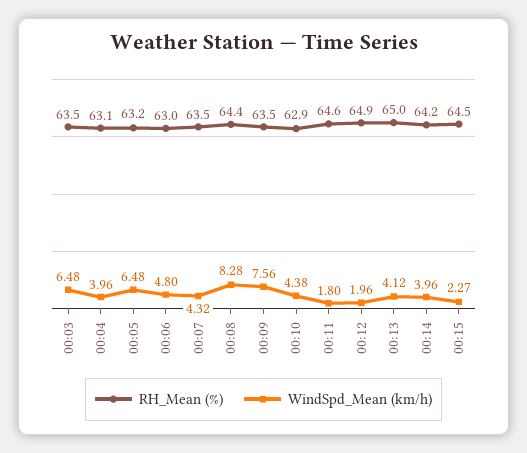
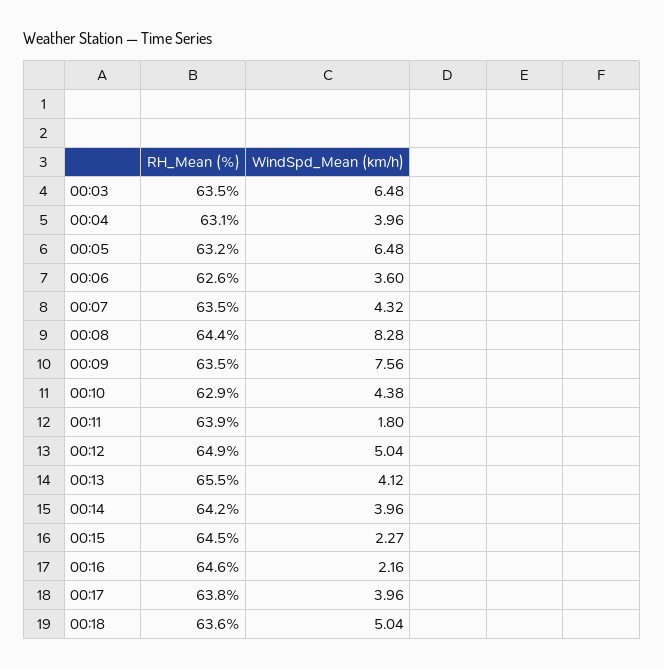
RH_Mean (%), 00:06: 63 -> 62.6
WindSpd_Mean (km/h), 00:06: 4.8 -> 3.6
RH_Mean (%), 00:11: 64.6 -> 63.9
WindSpd_Mean (km/h), 00:12: 1.96 -> 5.04
RH_Mean (%), 00:13: 65 -> 65.5
RH_Mean (%), 00:16: none -> 64.6
WindSpd_Mean (km/h), 00:16: none -> 2.16
RH_Mean (%), 00:17: none -> 63.8
WindSpd_Mean (km/h), 00:17: none -> 3.96
RH_Mean (%), 00:18: none -> 63.6
WindSpd_Mean (km/h), 00:18: none -> 5.04

